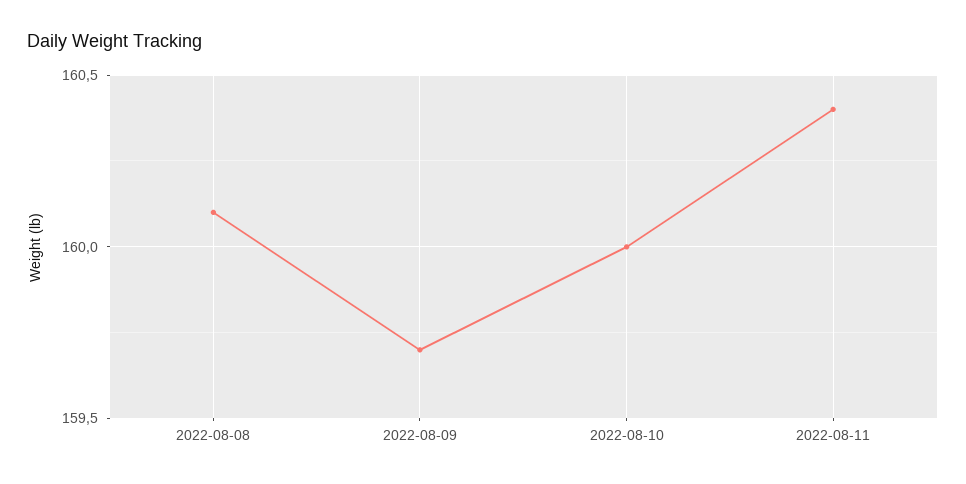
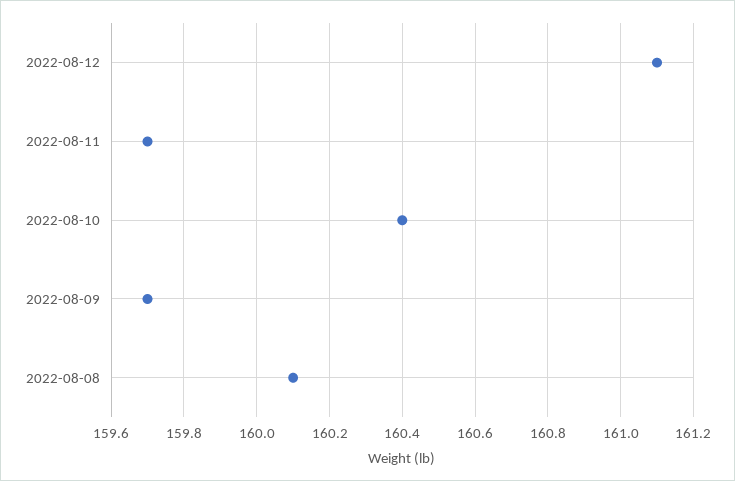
2022-08-10: 160 -> 160.4
2022-08-11: 160.4 -> 159.7
2022-08-12: none -> 161.1

